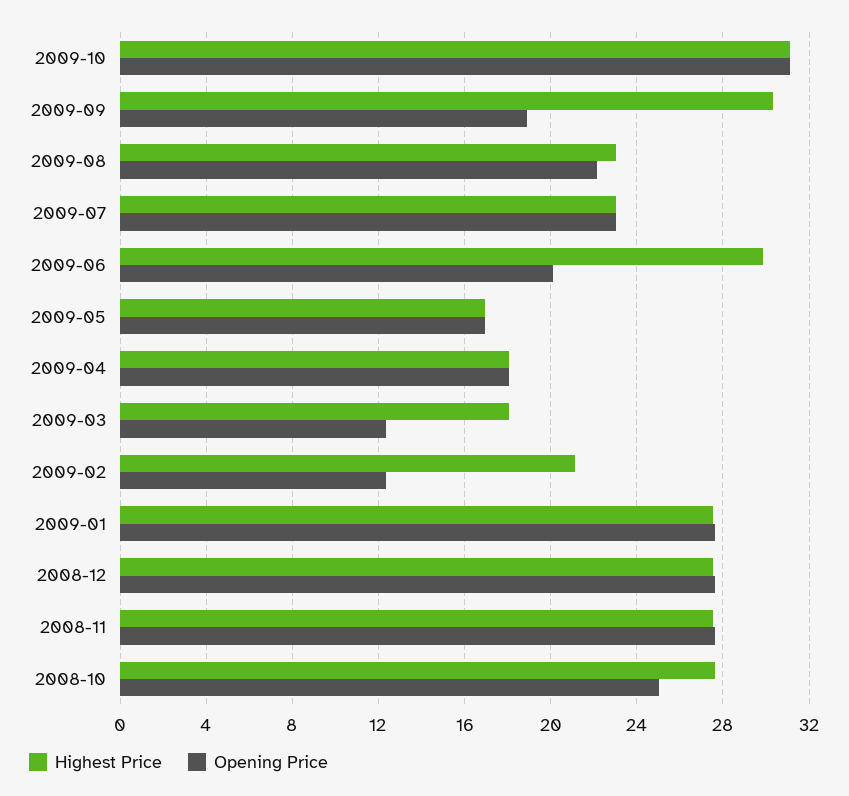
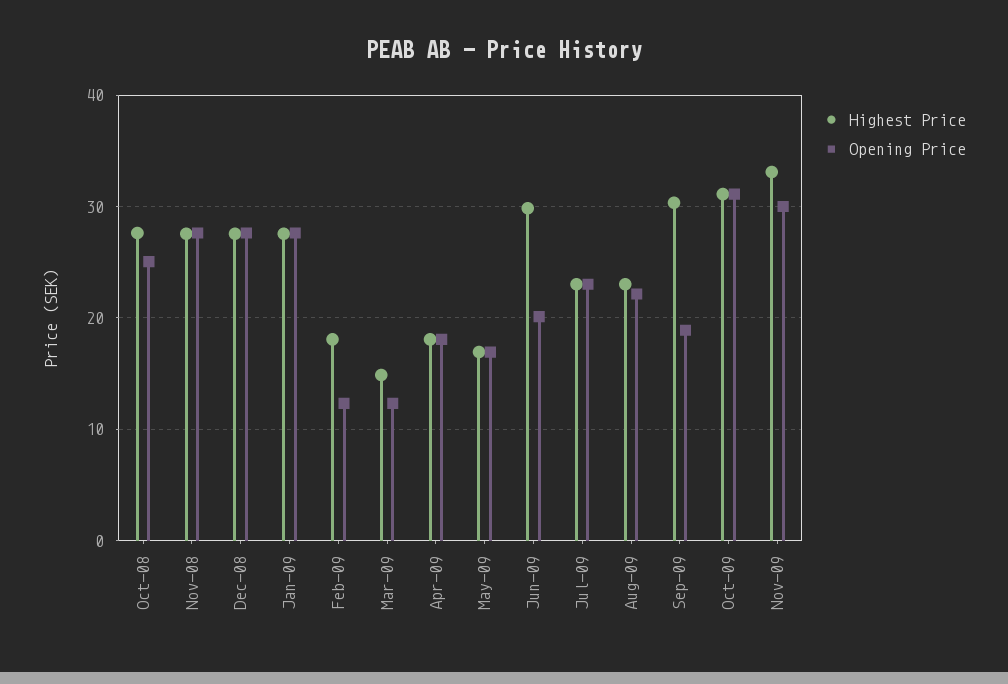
Highest Price, 2009-03: 18 -> 15
Highest Price, 2009-02: 21 -> 18
Highest Price, Nov-09: none -> 33
Opening Price, Nov-09: none -> 30

